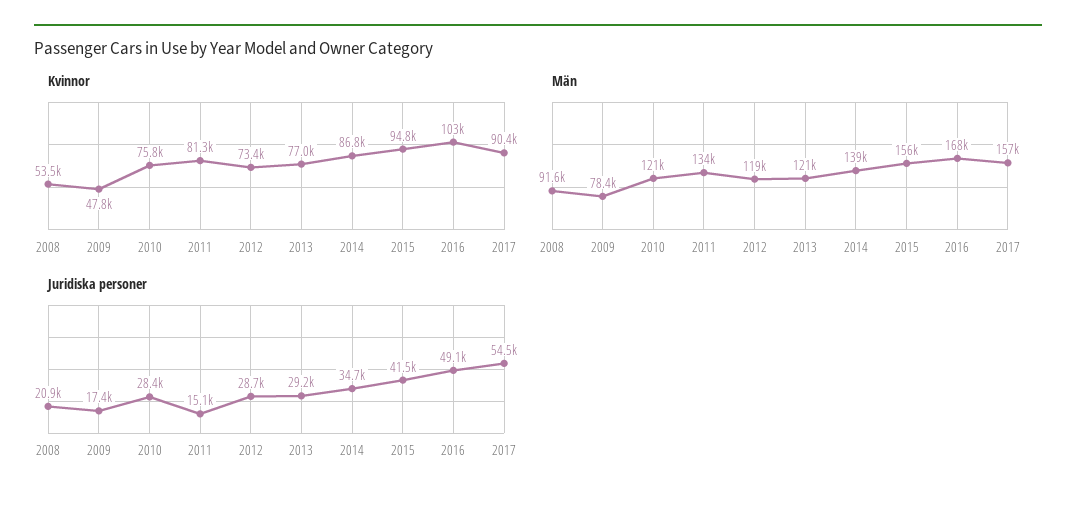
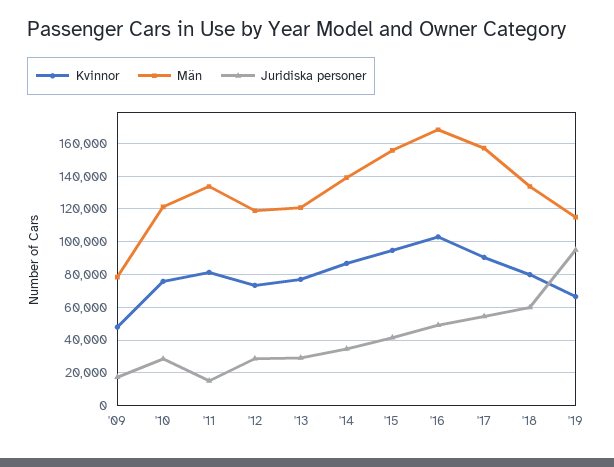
Kvinnor, 2008: 53500 -> none
Män, 2008: 91600 -> none
Juridiska personer, 2008: 20900 -> none
Kvinnor, '18: none -> 80000
Män, '18: none -> 135000
Juridiska personer, '18: none -> 60000
Kvinnor, '19: none -> 65000
Män, '19: none -> 115000
Juridiska personer, '19: none -> 95000

